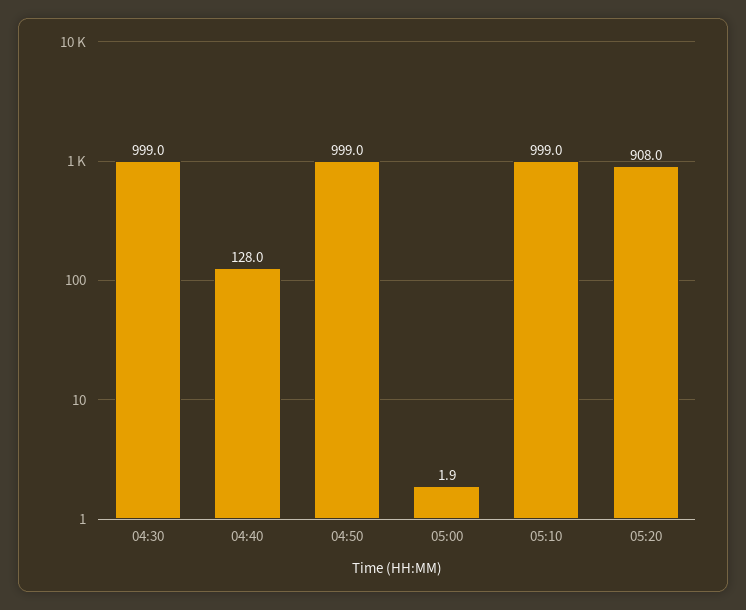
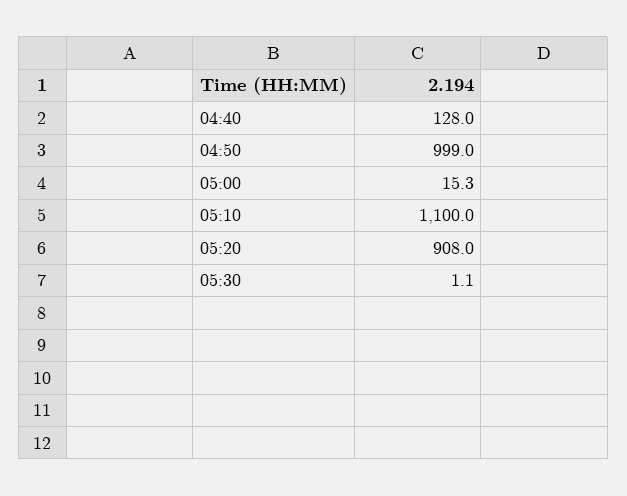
04:30: 999 -> none
05:00: 1.9 -> 15.3
05:10: 999 -> 1100
05:30: none -> 1.1

